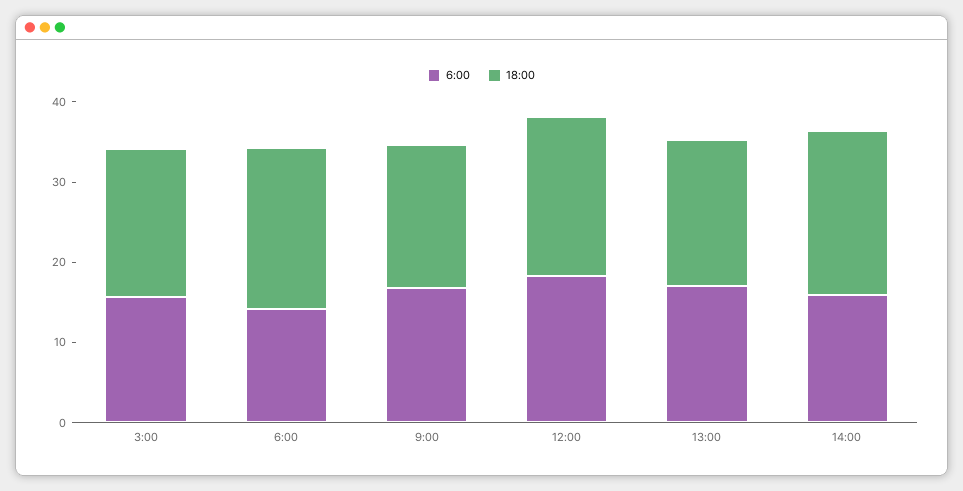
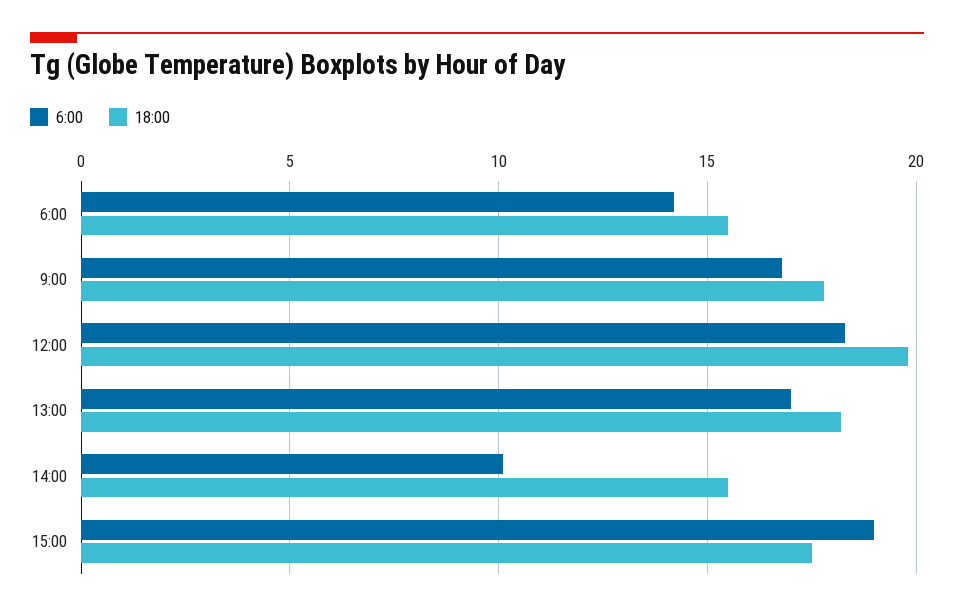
6:00, 3:00: 16 -> none
18:00, 3:00: 18 -> none
18:00, 6:00: 20 -> 15.5
6:00, 14:00: 16 -> 10
18:00, 14:00: 20 -> 15.5
6:00, 15:00: none -> 19
18:00, 15:00: none -> 17.5

